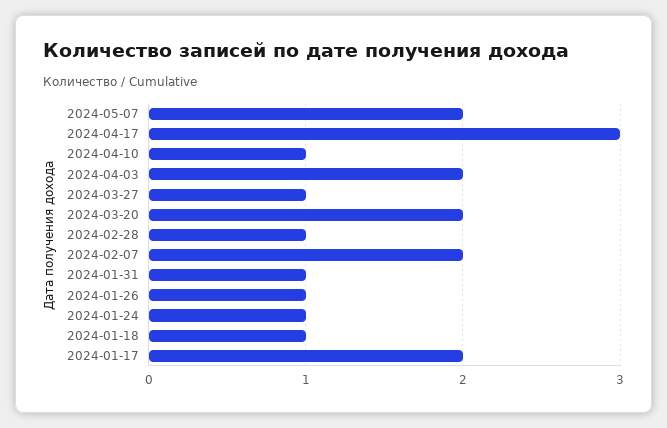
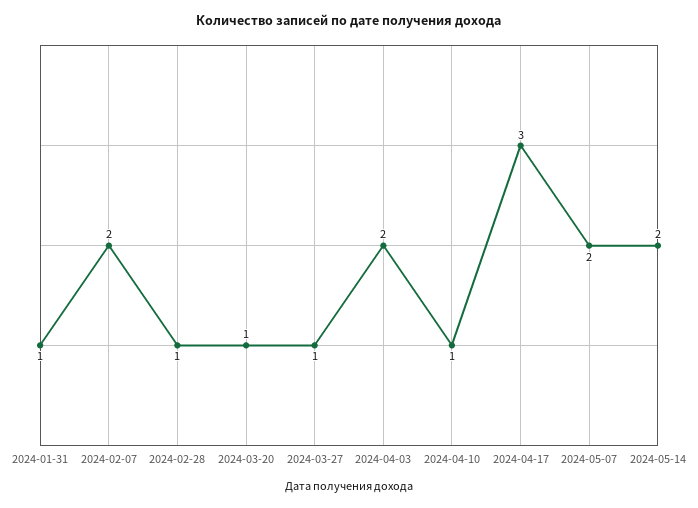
2024-03-20: 2 -> 1
2024-01-26: 1 -> none
2024-01-24: 1 -> none
2024-01-18: 1 -> none
2024-01-17: 2 -> none
2024-05-14: none -> 2

